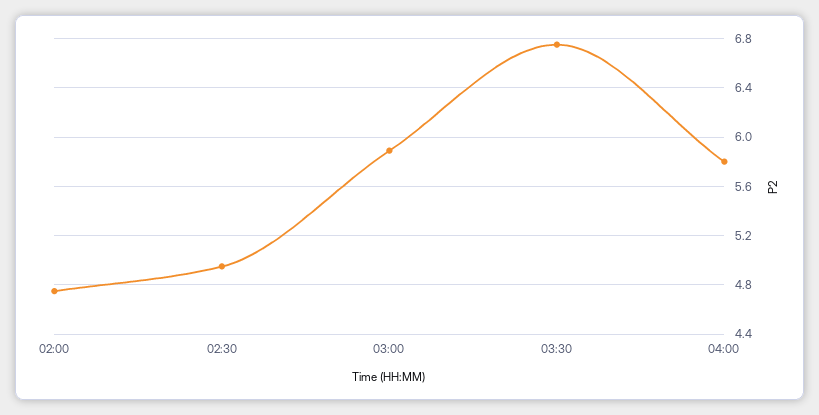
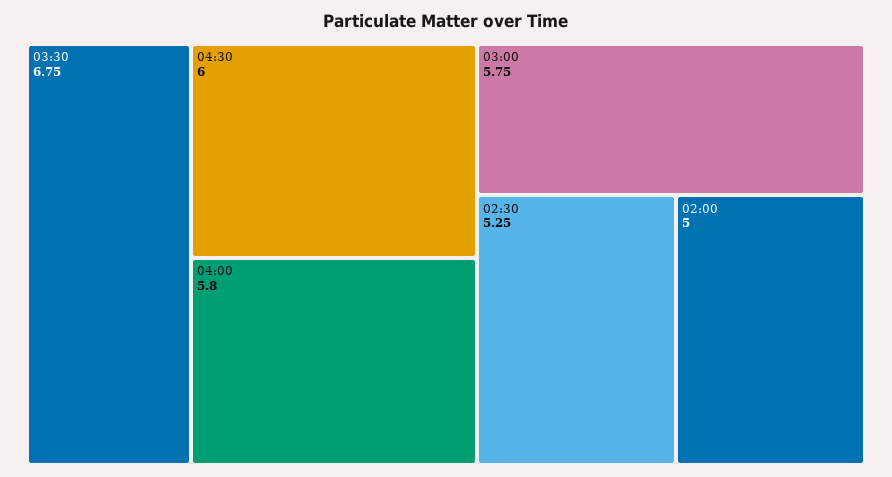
02:00: 4.75 -> 5
02:30: 4.95 -> 5.25
03:00: 5.9 -> 5.75
04:30: none -> 6

